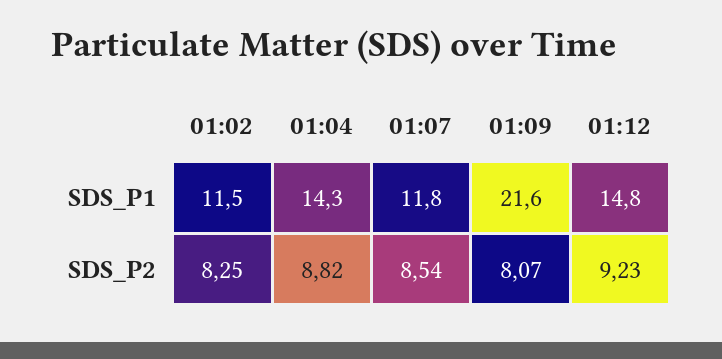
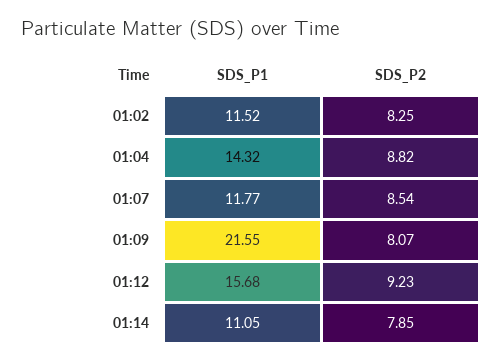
01:12, SDS_P1: 14.8 -> 15.68
01:14, SDS_P1: none -> 11.05
01:14, SDS_P2: none -> 7.85

